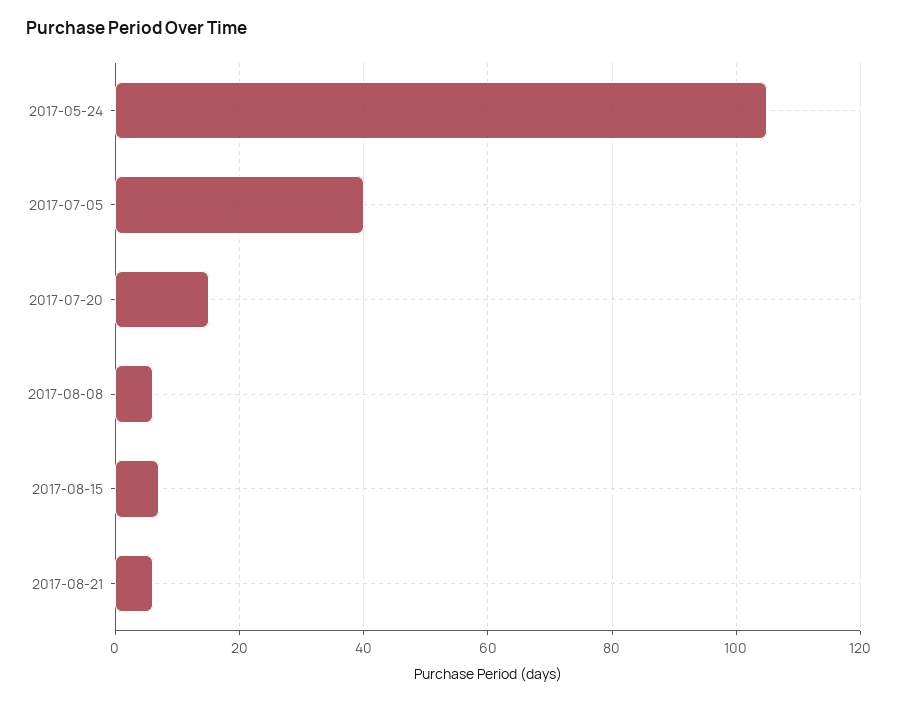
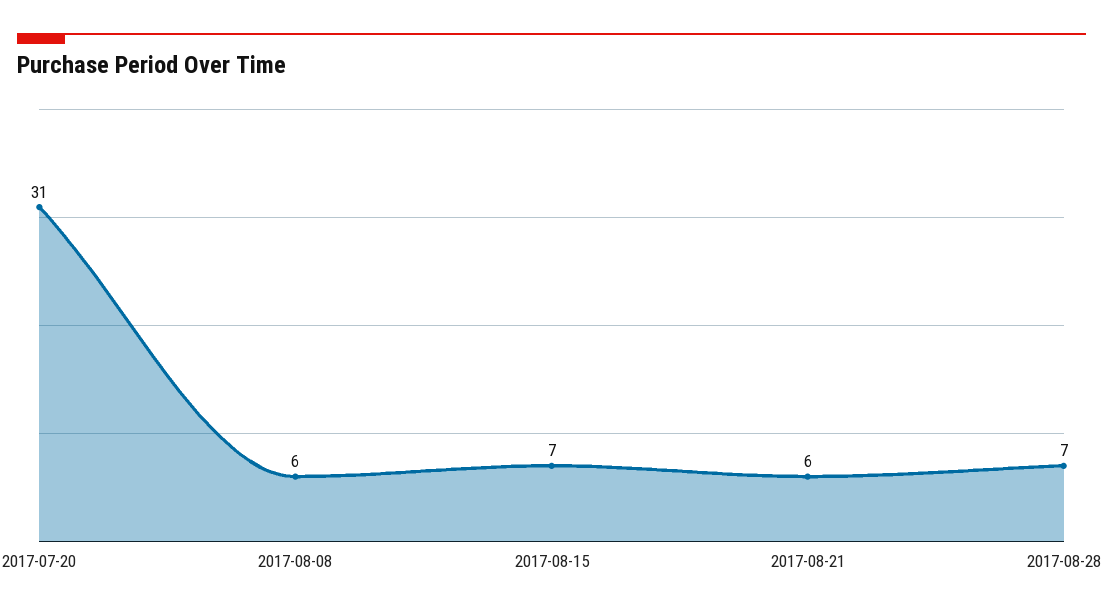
2017-05-24: 105 -> none
2017-07-05: 40 -> none
2017-07-20: 15 -> 31
2017-08-28: none -> 7

